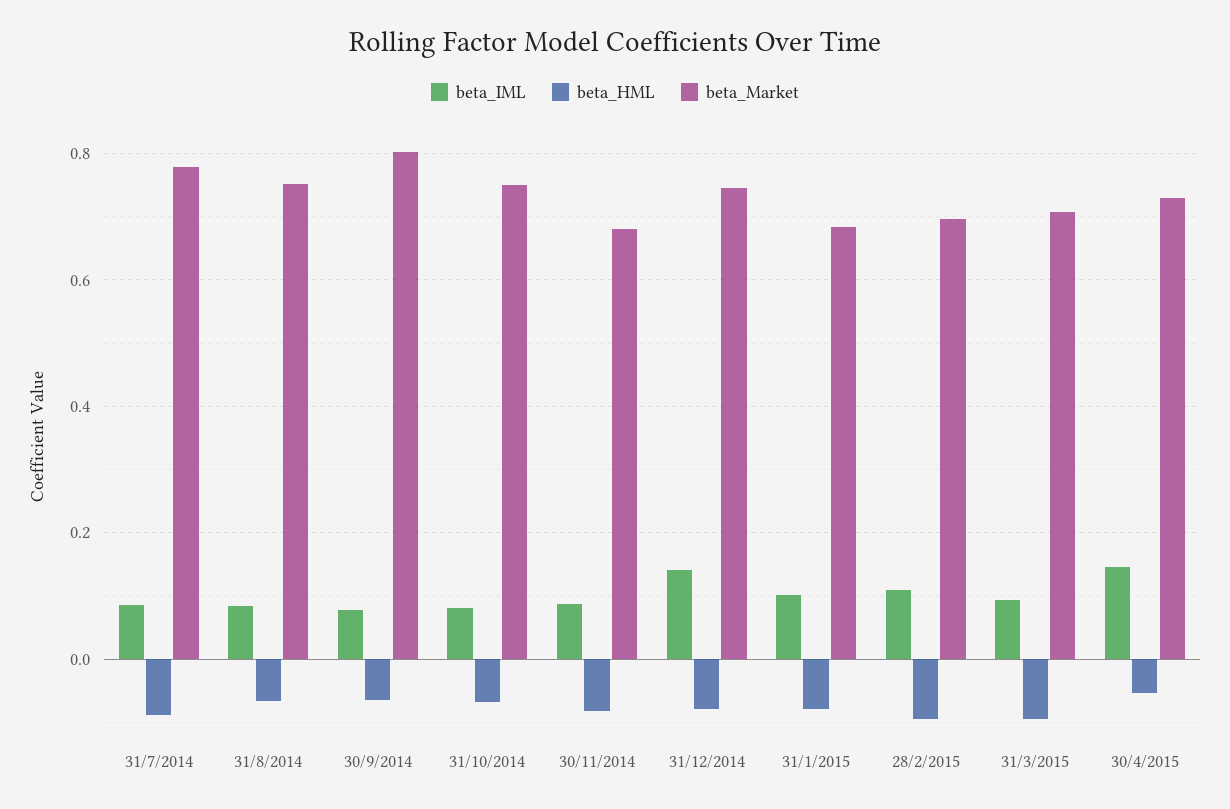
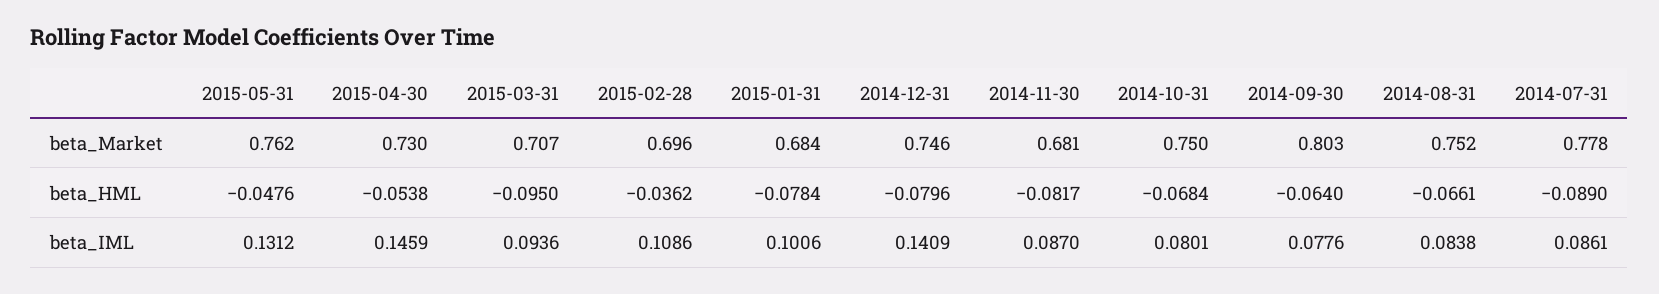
beta_HML, 28/2/2015: -0.1 -> -0.0362
beta_Market, 2015-05-31: none -> 0.762
beta_HML, 2015-05-31: none -> -0.0476
beta_IML, 2015-05-31: none -> 0.1312

